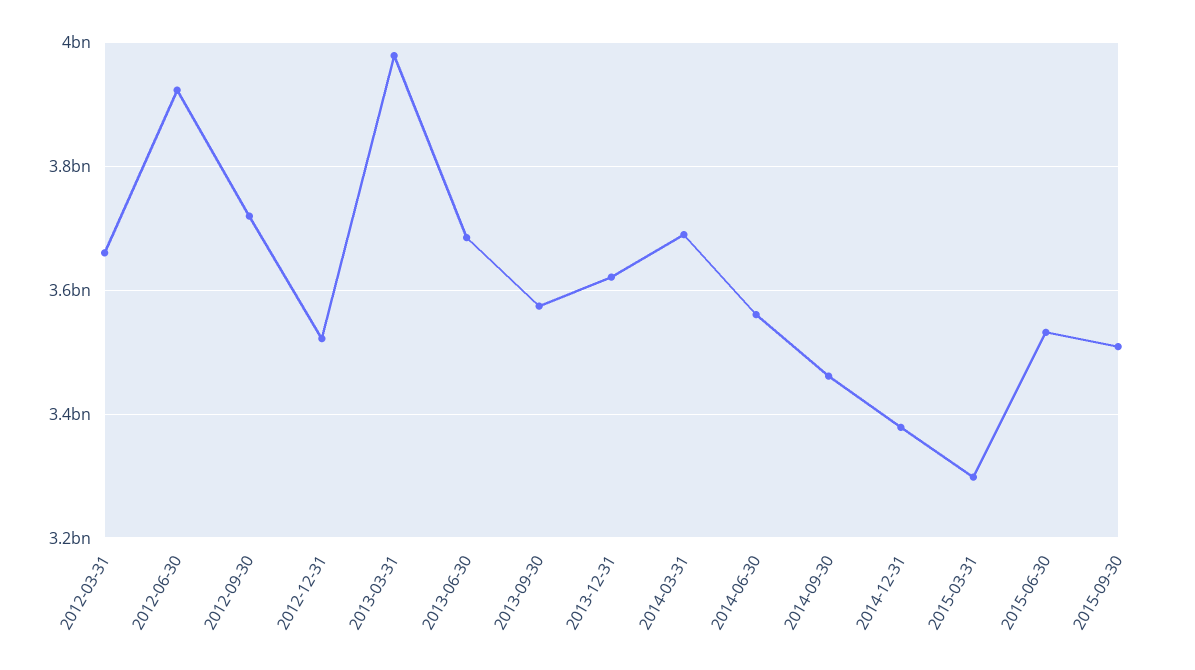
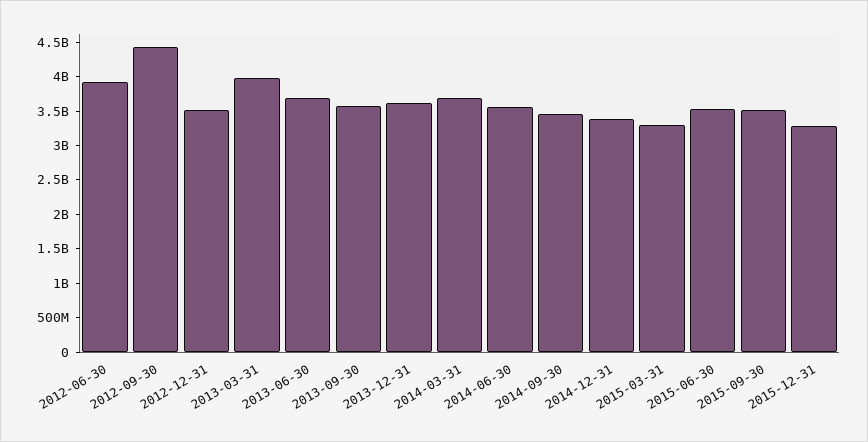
2012-03-31: 3660000000 -> none
2012-09-30: 3720000000 -> 4500000000
2015-12-31: none -> 3250000000

